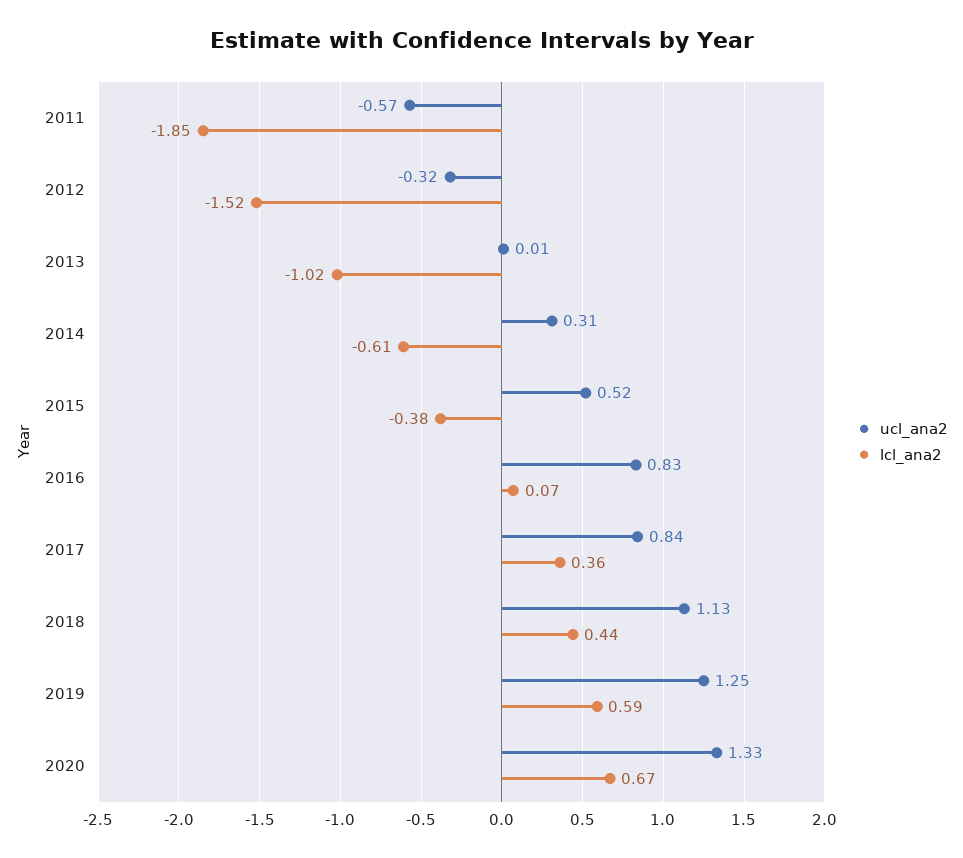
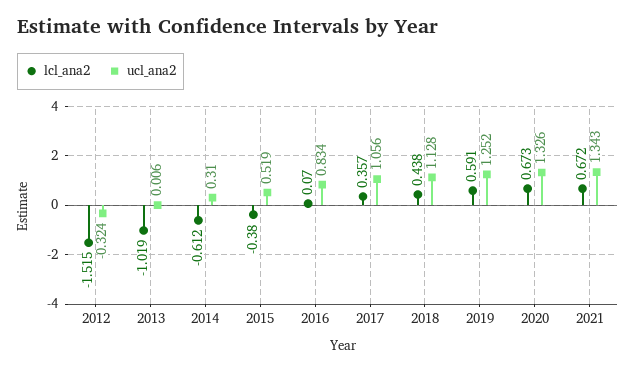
ucl_ana2, 2011: -0.57 -> none
lcl_ana2, 2011: -1.85 -> none
ucl_ana2, 2017: 0.84 -> 1.056
lcl_ana2, 2021: none -> 0.672
ucl_ana2, 2021: none -> 1.343

